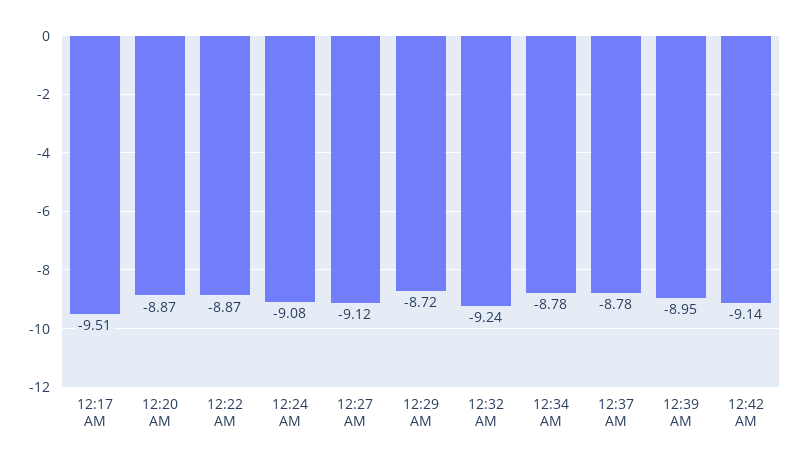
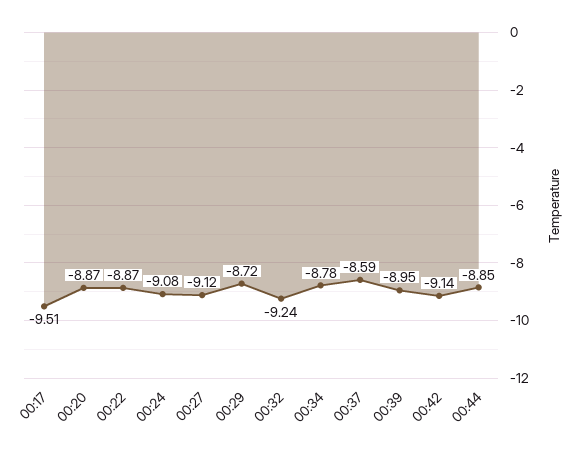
12:37 AM: -8.78 -> -8.59
00:44: none -> -8.85

